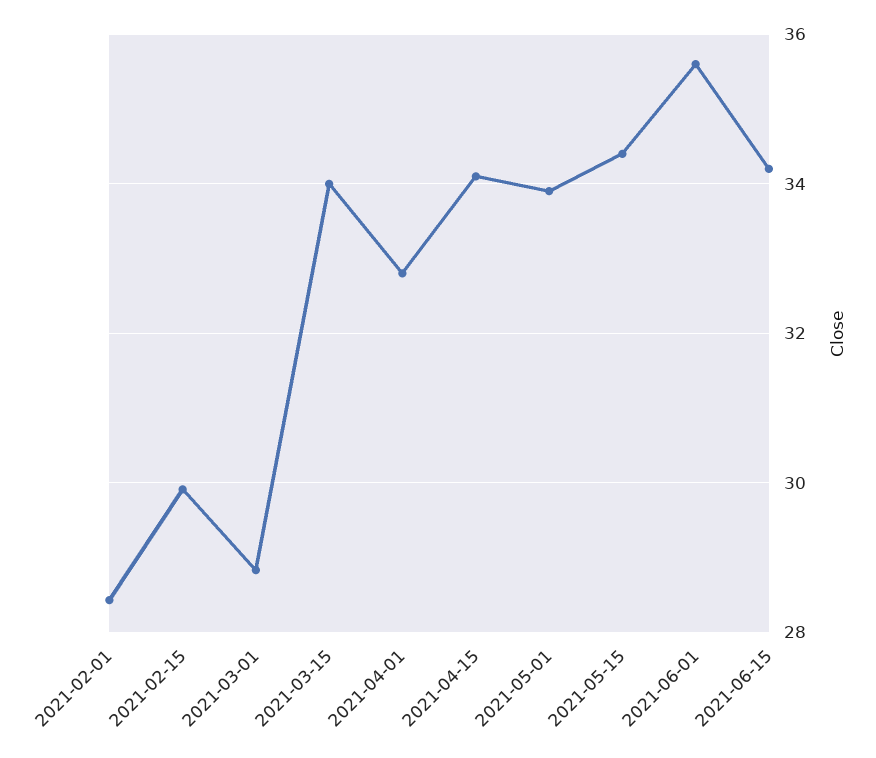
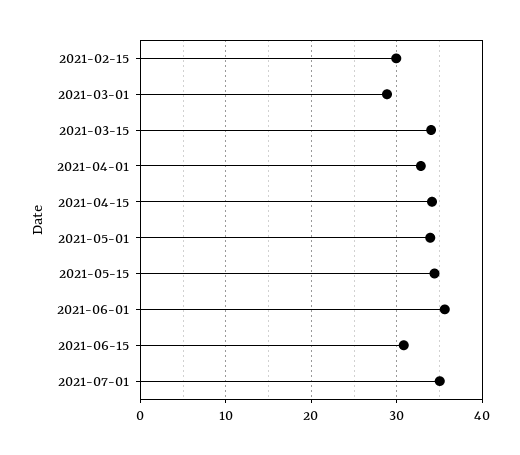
2021-02-01: 28.4 -> none
2021-06-15: 34.2 -> 31
2021-07-01: none -> 35

